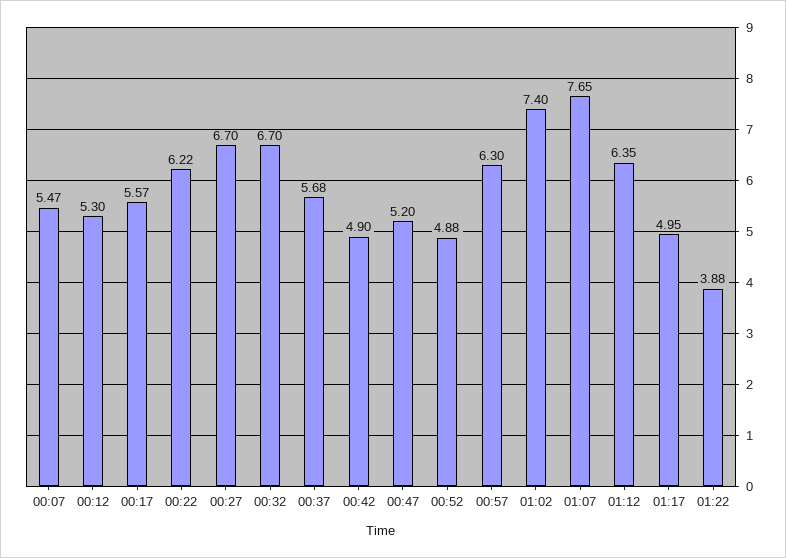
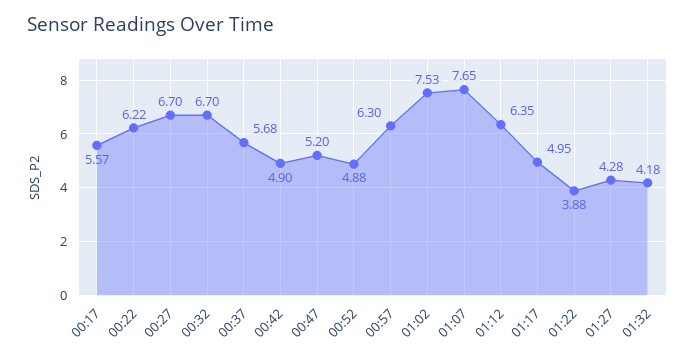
00:07: 5.47 -> none
00:12: 5.3 -> none
01:02: 7.4 -> 7.53
01:27: none -> 4.28
01:32: none -> 4.18

